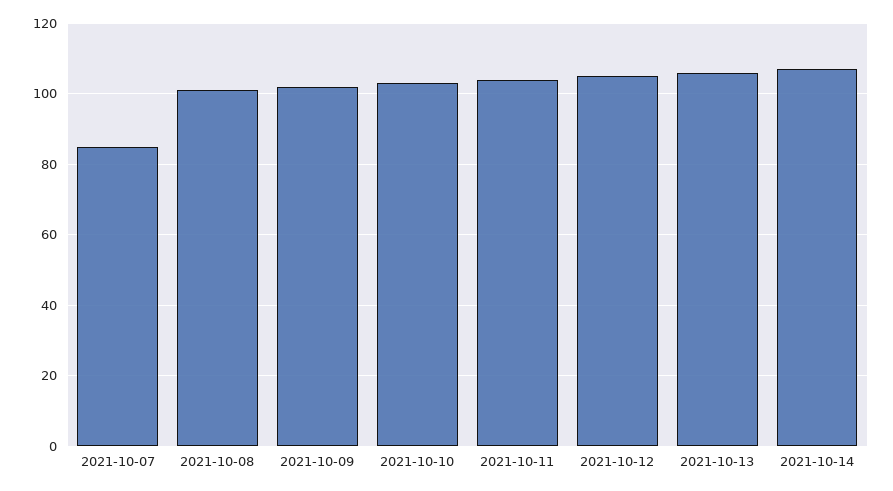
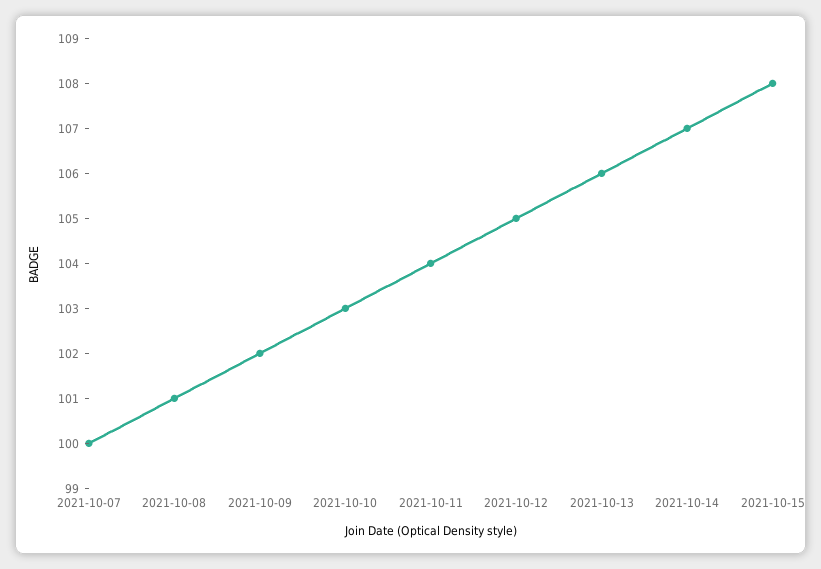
2021-10-07: 85 -> 100
2021-10-15: none -> 108

